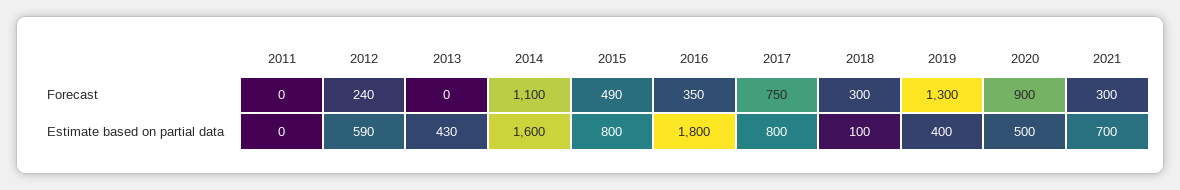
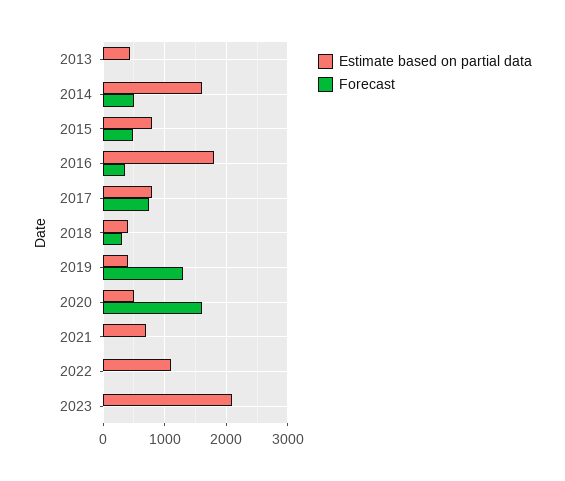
Forecast, 2011: 0 -> none
Forecast, 2012: 240 -> none
Forecast, 2014: 1100 -> 500
Forecast, 2020: 900 -> 1600
Forecast, 2021: 300 -> 0
Estimate based on partial data, 2011: 0 -> none
Estimate based on partial data, 2012: 590 -> none
Estimate based on partial data, 2018: 100 -> 400
Estimate based on partial data, 2022: none -> 1100
Forecast, 2022: none -> 0
Estimate based on partial data, 2023: none -> 2100
Forecast, 2023: none -> 0

